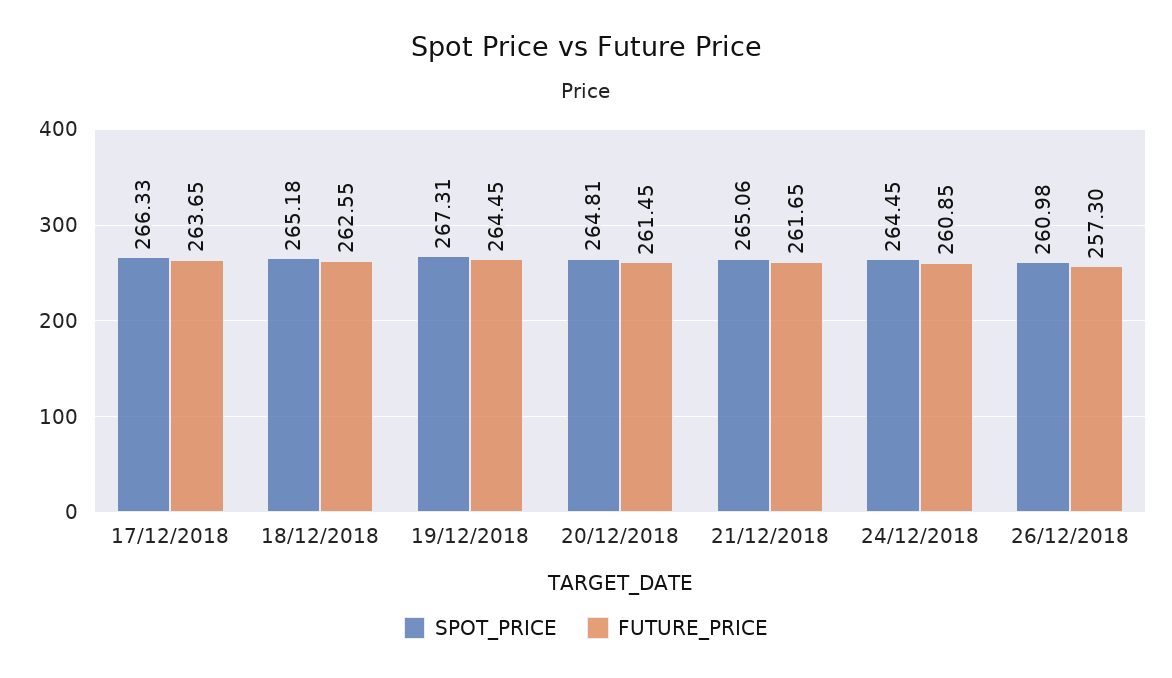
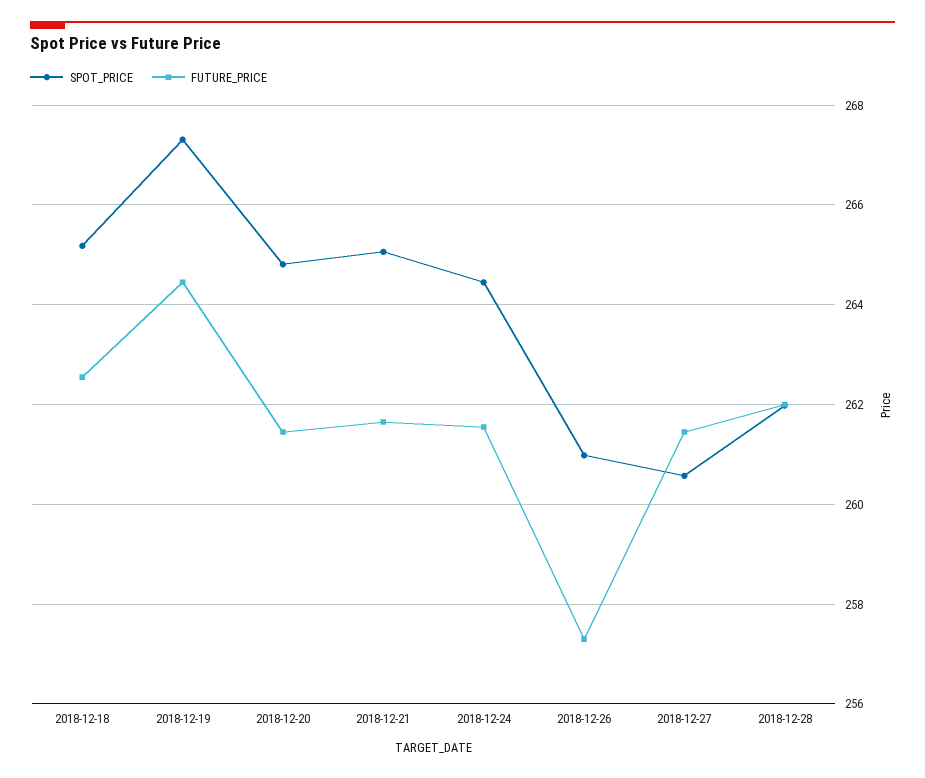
SPOT_PRICE, 17/12/2018: 266.33 -> none
FUTURE_PRICE, 17/12/2018: 263.65 -> none
FUTURE_PRICE, 24/12/2018: 260.85 -> 261.6
SPOT_PRICE, 2018-12-27: none -> 260.6
FUTURE_PRICE, 2018-12-27: none -> 261.4
SPOT_PRICE, 2018-12-28: none -> 262
FUTURE_PRICE, 2018-12-28: none -> 262

